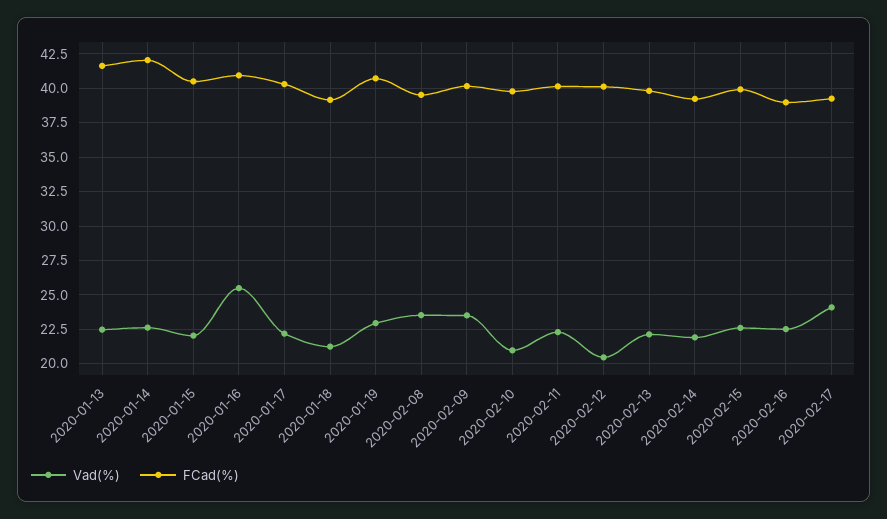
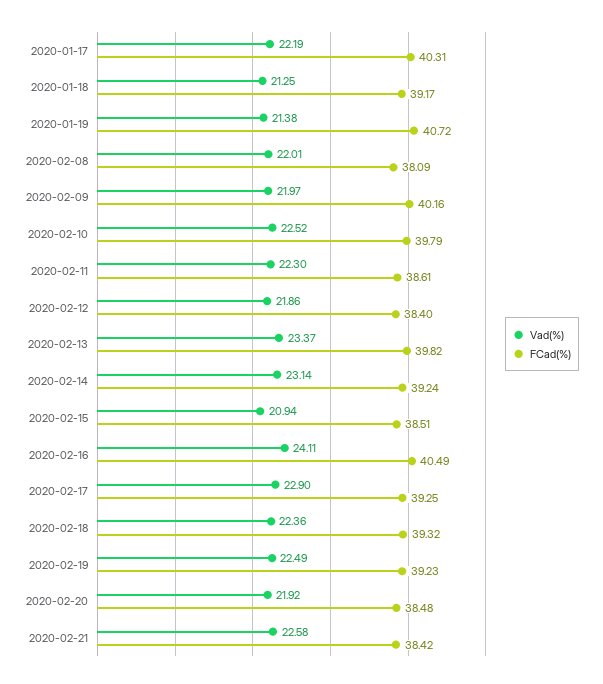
Vad(%), 2020-01-13: 22.5 -> none
FCad(%), 2020-01-13: 41.5 -> none
Vad(%), 2020-01-14: 22.5 -> none
FCad(%), 2020-01-14: 42 -> none
Vad(%), 2020-01-15: 22 -> none
FCad(%), 2020-01-15: 40.5 -> none
Vad(%), 2020-01-16: 25.5 -> none
FCad(%), 2020-01-16: 41 -> none
Vad(%), 2020-01-19: 23 -> 21.38
Vad(%), 2020-02-08: 23.5 -> 22.01
FCad(%), 2020-02-08: 39.5 -> 38.09
Vad(%), 2020-02-09: 23.5 -> 21.97
Vad(%), 2020-02-10: 21 -> 22.52
FCad(%), 2020-02-11: 40 -> 38.61
Vad(%), 2020-02-12: 20.5 -> 21.86
FCad(%), 2020-02-12: 40 -> 38.4
Vad(%), 2020-02-13: 22 -> 23.37
Vad(%), 2020-02-14: 22 -> 23.14
Vad(%), 2020-02-15: 22.5 -> 20.94
FCad(%), 2020-02-15: 40 -> 38.51
Vad(%), 2020-02-16: 22.5 -> 24.11
FCad(%), 2020-02-16: 39 -> 40.49
Vad(%), 2020-02-17: 24 -> 22.9
Vad(%), 2020-02-18: none -> 22.36
FCad(%), 2020-02-18: none -> 39.32
Vad(%), 2020-02-19: none -> 22.49
FCad(%), 2020-02-19: none -> 39.23
Vad(%), 2020-02-20: none -> 21.92
FCad(%), 2020-02-20: none -> 38.48
Vad(%), 2020-02-21: none -> 22.58
FCad(%), 2020-02-21: none -> 38.42

